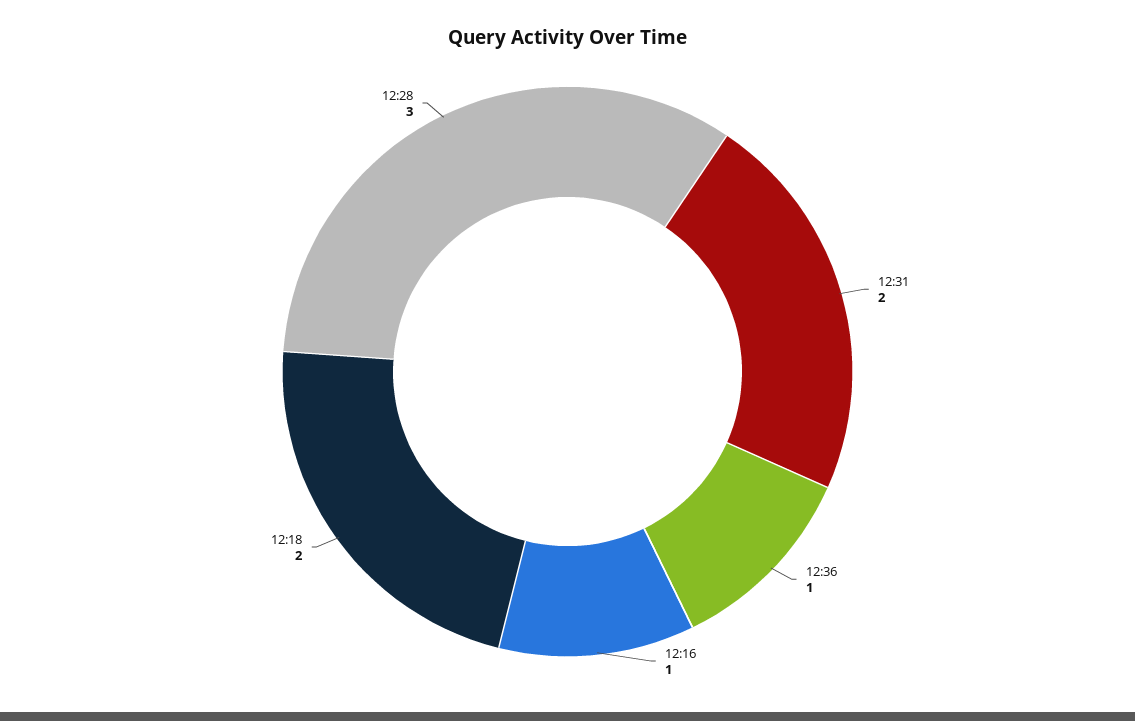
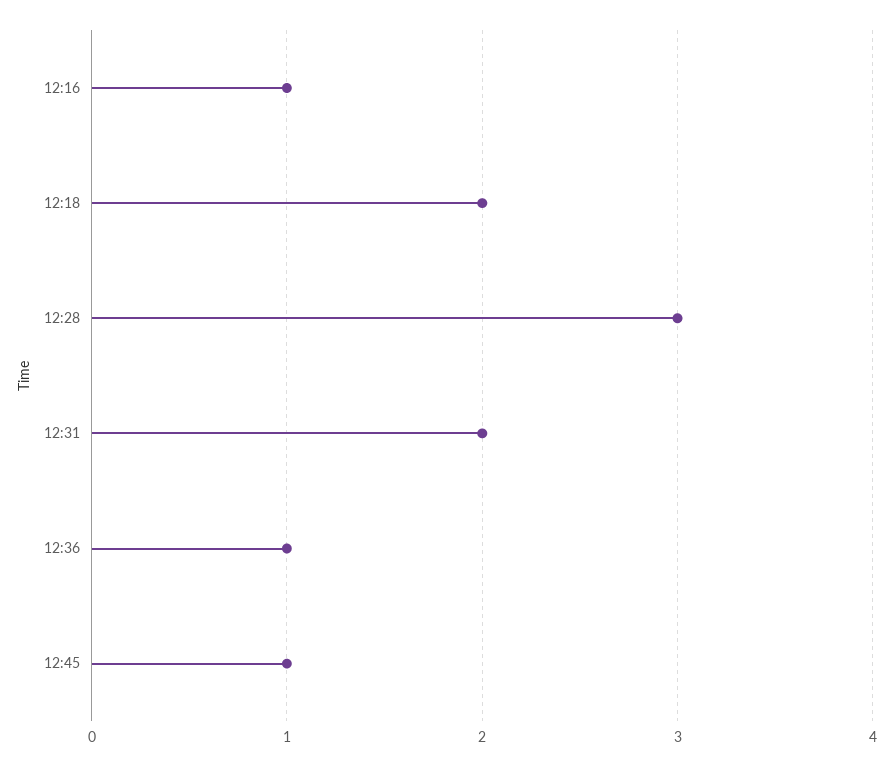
12:45: none -> 1

